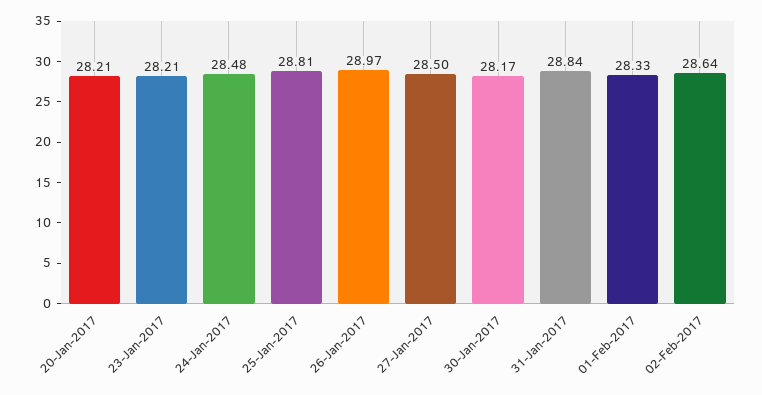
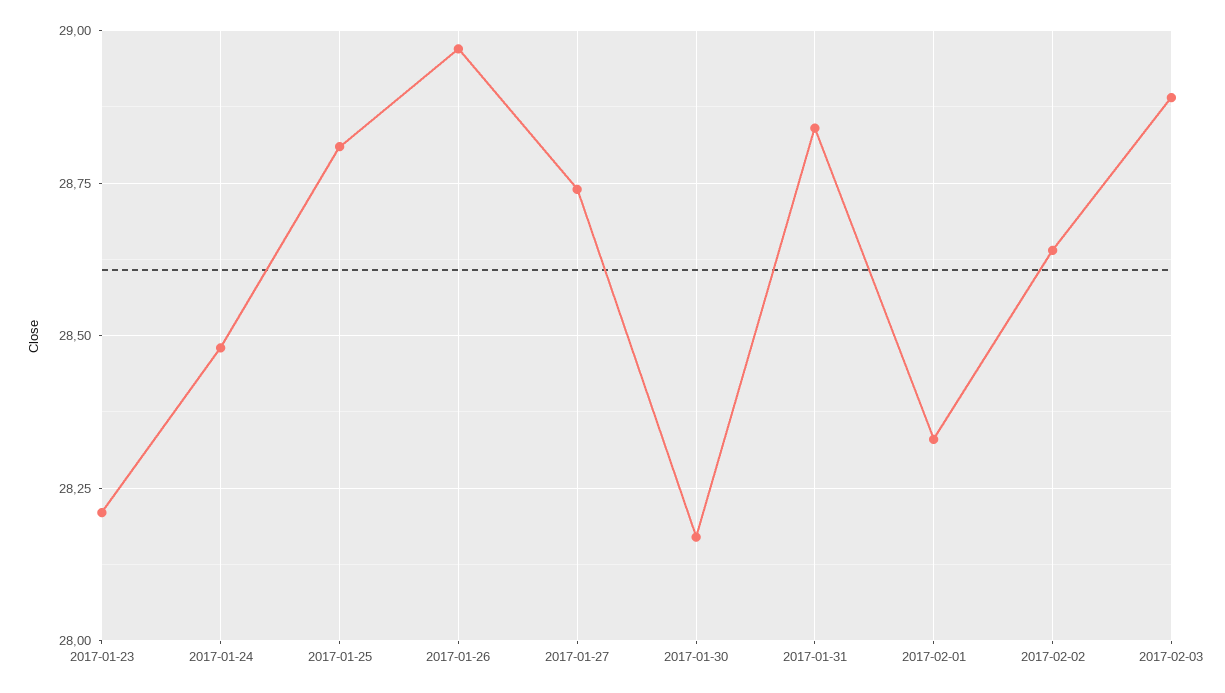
20-Jan-2017: 28.21 -> none
27-Jan-2017: 28.5 -> 28.75
2017-02-03: none -> 28.9

